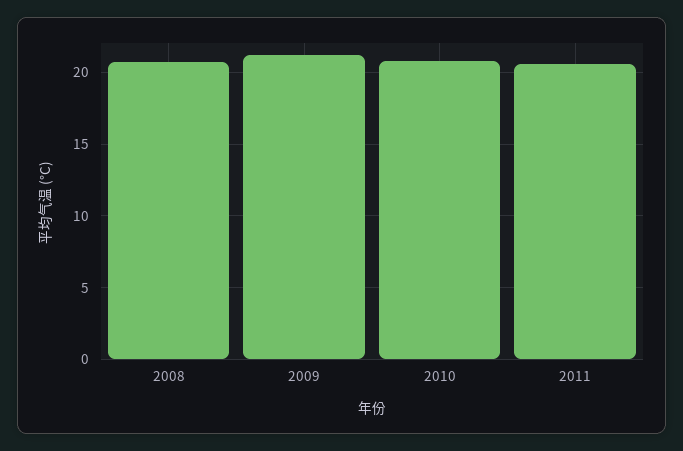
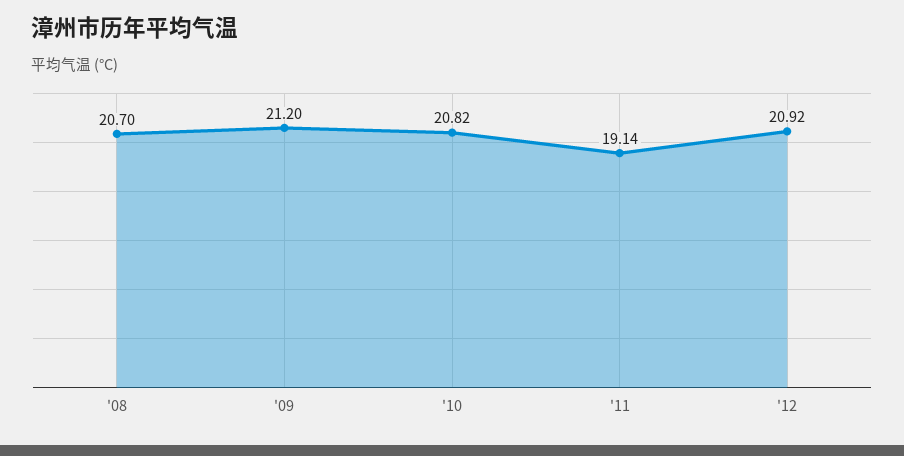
2011: 20.5 -> 19.14
'12: none -> 20.92

